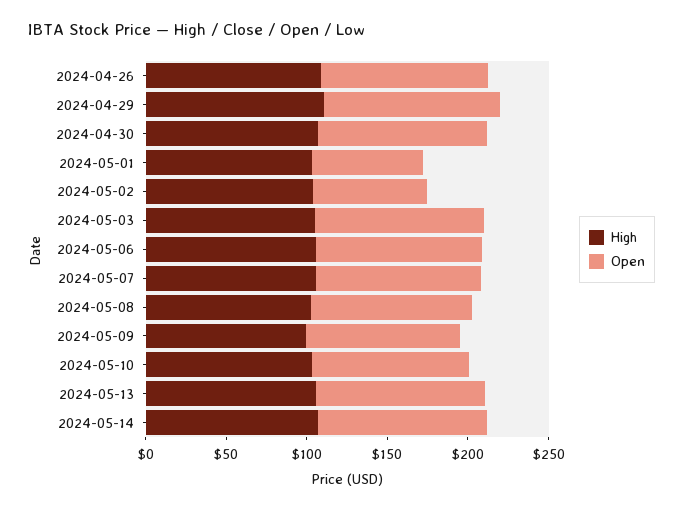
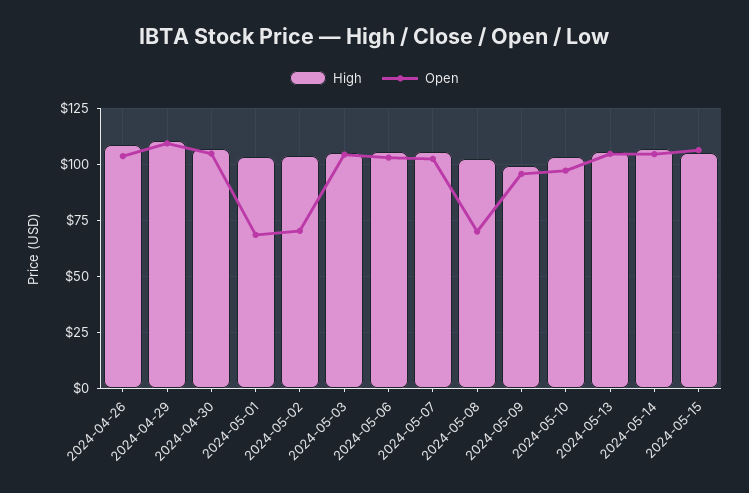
Open, 2024-05-08: 100 -> 70
High, 2024-05-15: none -> 105
Open, 2024-05-15: none -> 105

